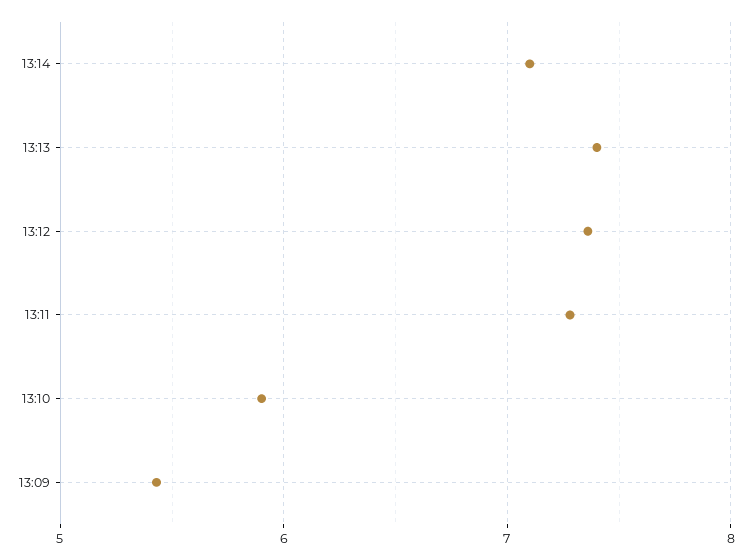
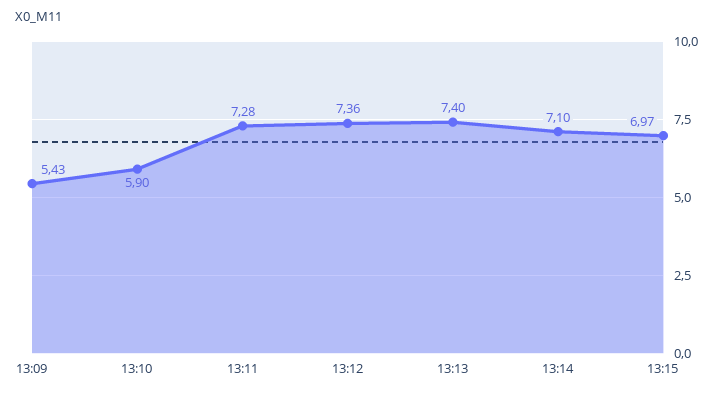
13:15: none -> 6.97

